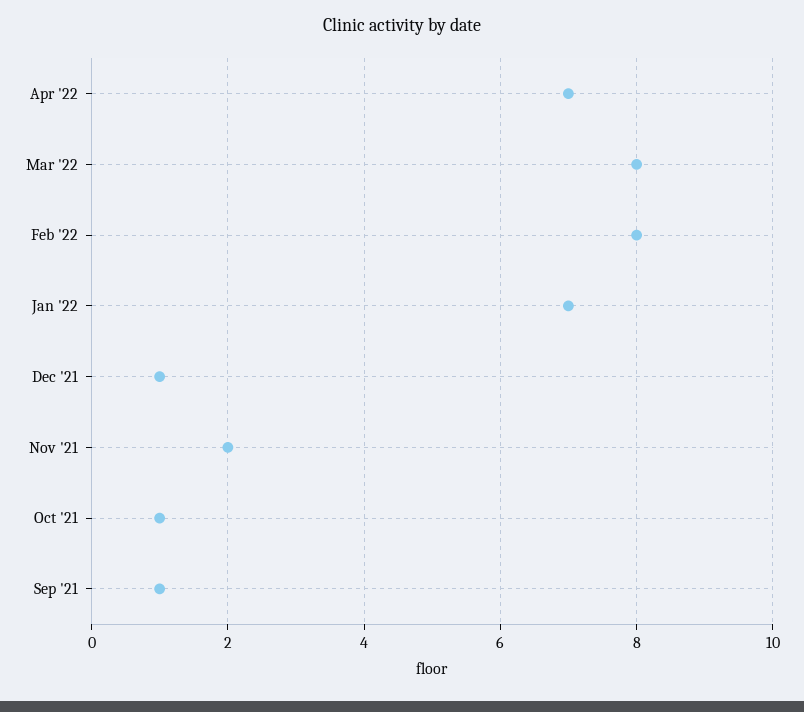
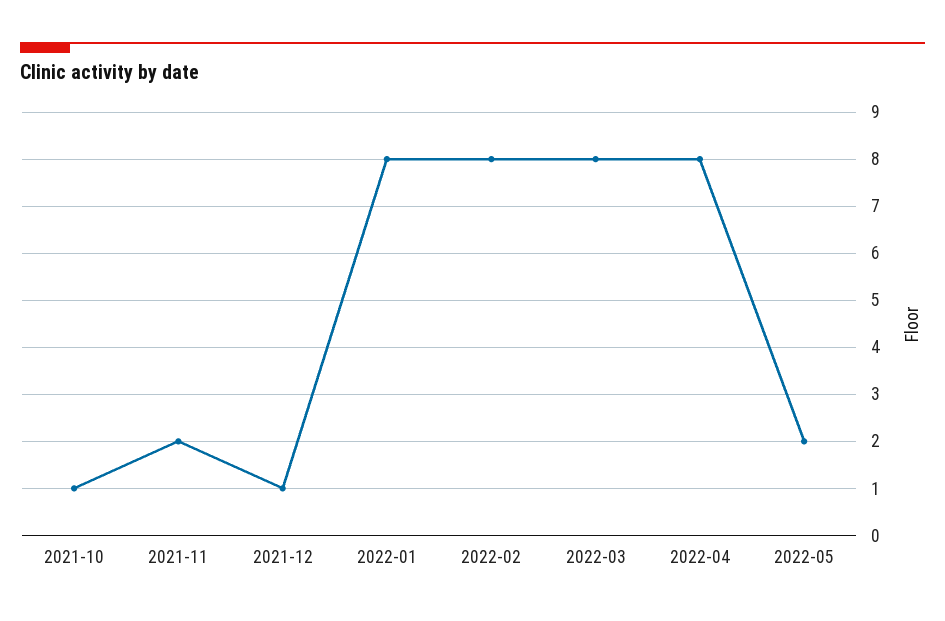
Apr '22: 7 -> 8
Jan '22: 7 -> 8
Sep '21: 1 -> none
2022-05: none -> 2

